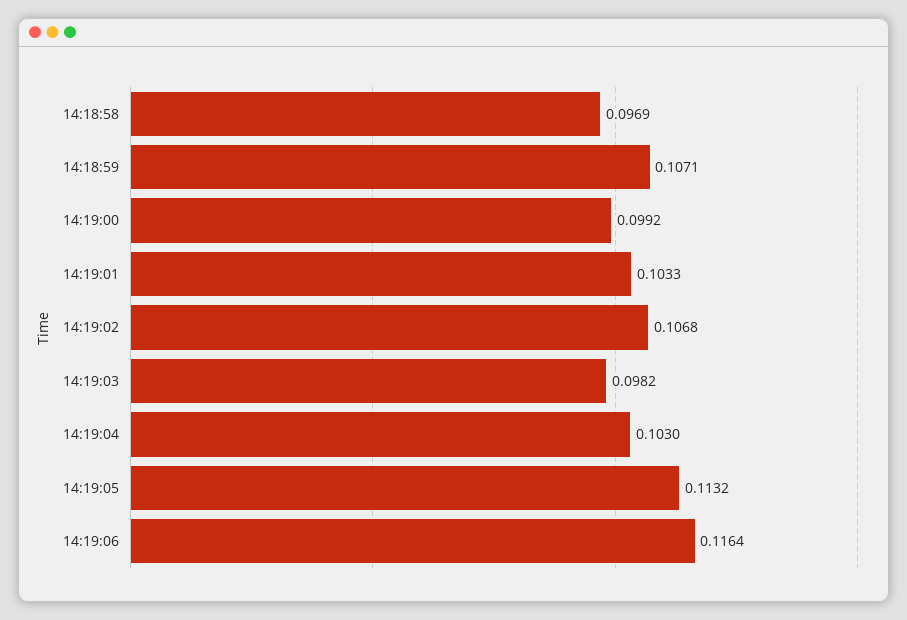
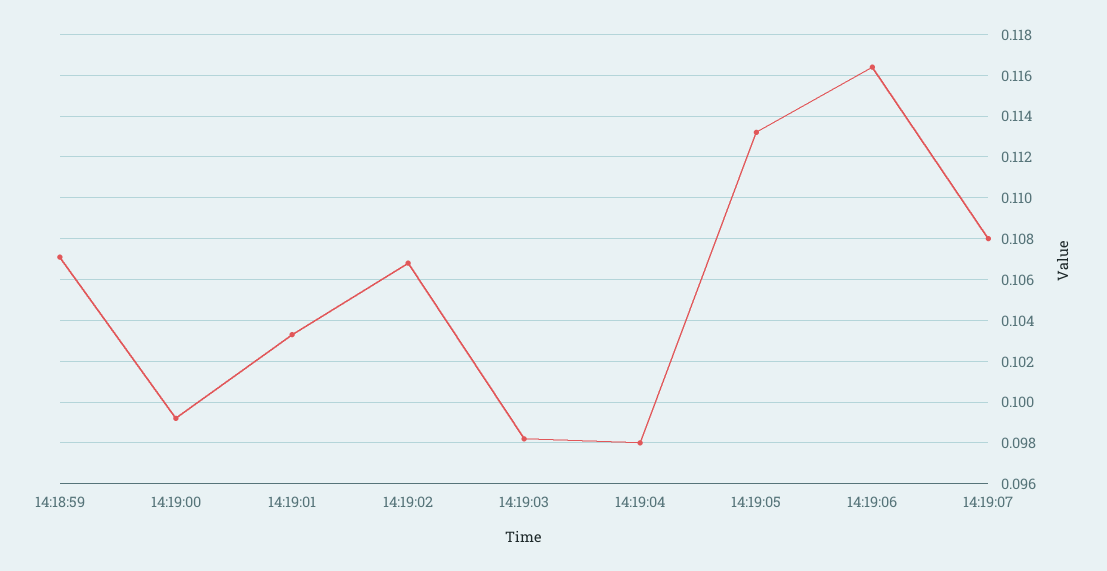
14:18:58: 0.0969 -> none
14:19:04: 0.103 -> 0.098
14:19:07: none -> 0.108

